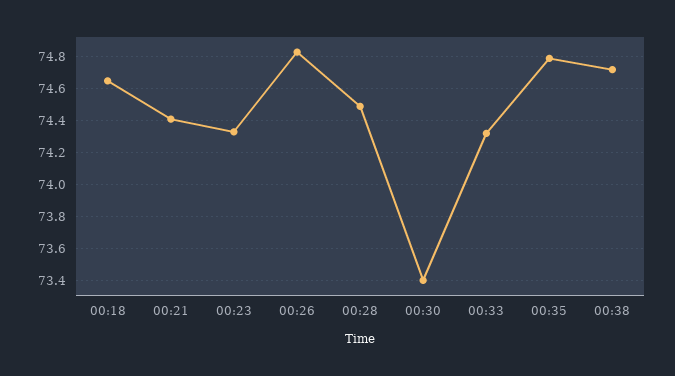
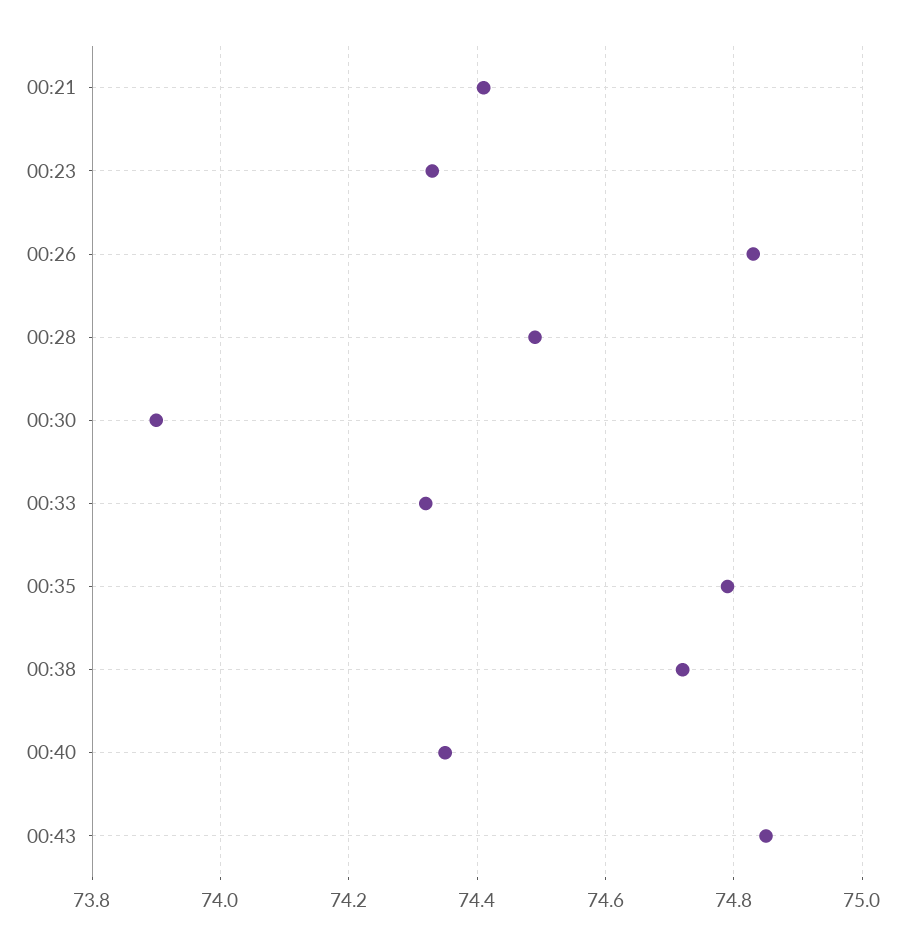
00:18: 74.65 -> none
00:30: 73.4 -> 73.9
00:40: none -> 74.35
00:43: none -> 74.85

